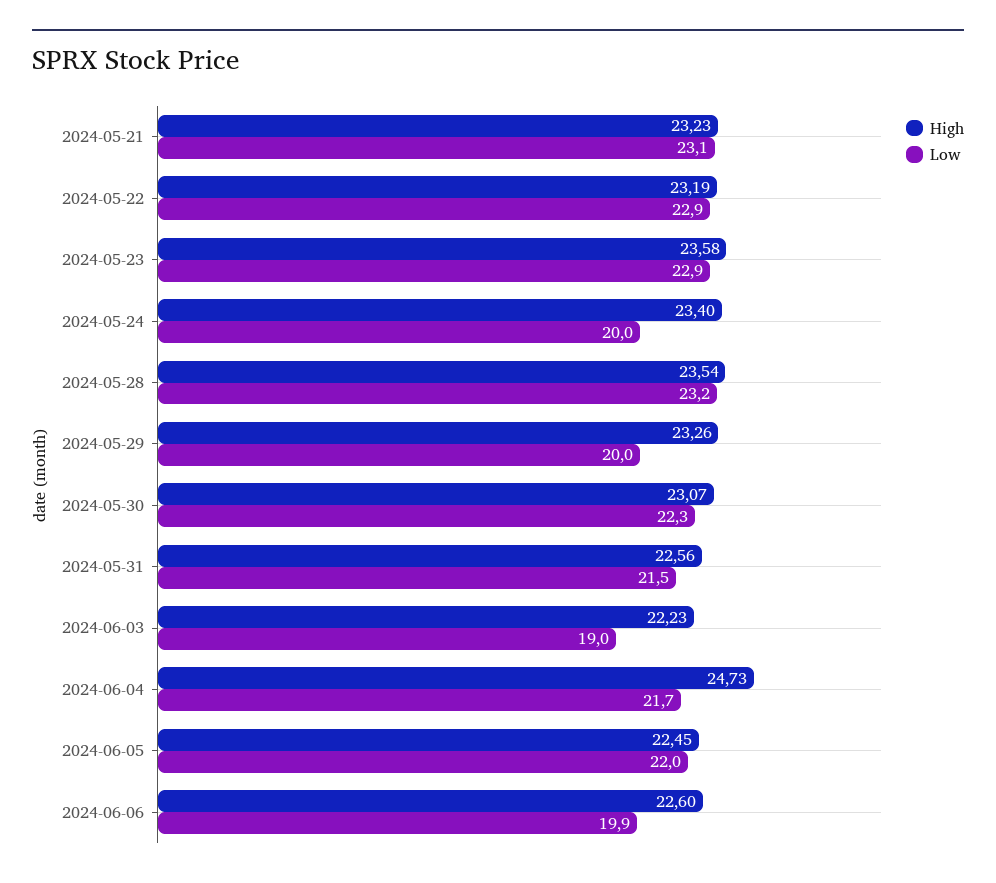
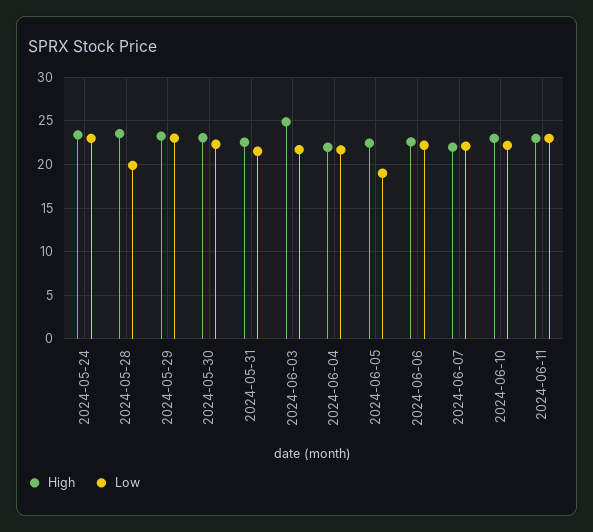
High, 2024-05-21: 23.23 -> none
Low, 2024-05-21: 23.1 -> none
High, 2024-05-22: 23.19 -> none
Low, 2024-05-22: 22.9 -> none
High, 2024-05-23: 23.58 -> none
Low, 2024-05-23: 22.9 -> none
Low, 2024-05-24: 20 -> 23
Low, 2024-05-28: 23.2 -> 20
Low, 2024-05-29: 20 -> 23
High, 2024-06-03: 22.23 -> 25
Low, 2024-06-03: 19 -> 22
High, 2024-06-04: 24.73 -> 22
Low, 2024-06-05: 22 -> 19
Low, 2024-06-06: 19.9 -> 22
High, 2024-06-07: none -> 22
Low, 2024-06-07: none -> 22
High, 2024-06-10: none -> 23
Low, 2024-06-10: none -> 22
High, 2024-06-11: none -> 23
Low, 2024-06-11: none -> 23

